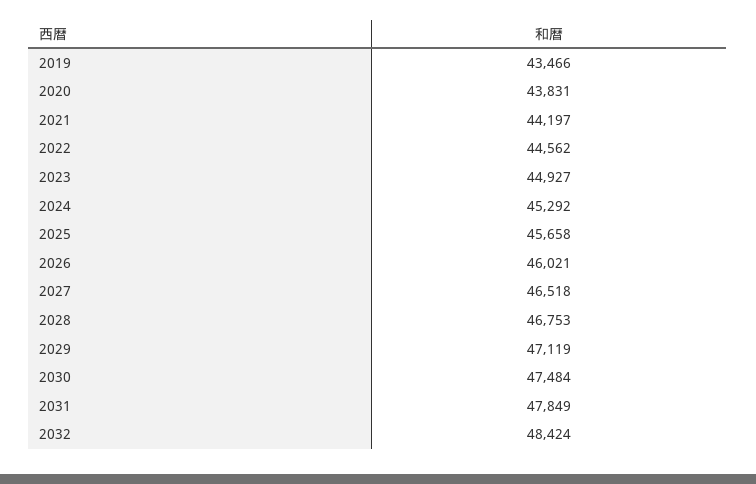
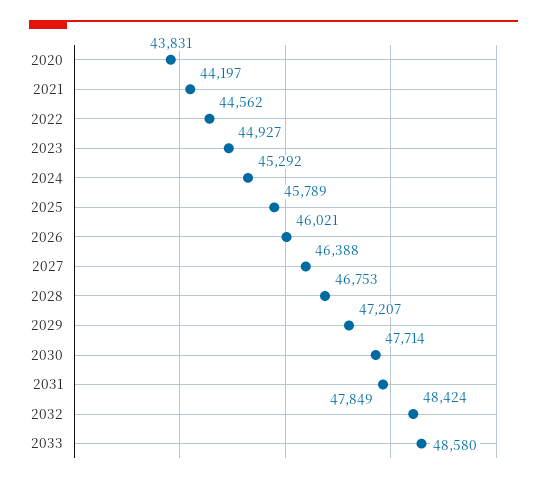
2019: 43466 -> none
2025: 45658 -> 45789
2027: 46518 -> 46388
2029: 47119 -> 47207
2030: 47484 -> 47714
2033: none -> 48580

